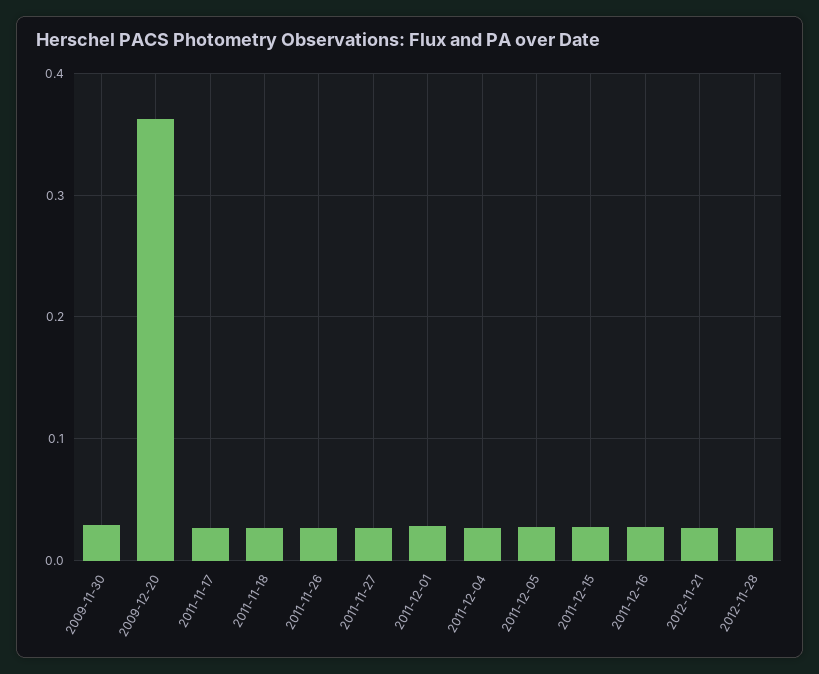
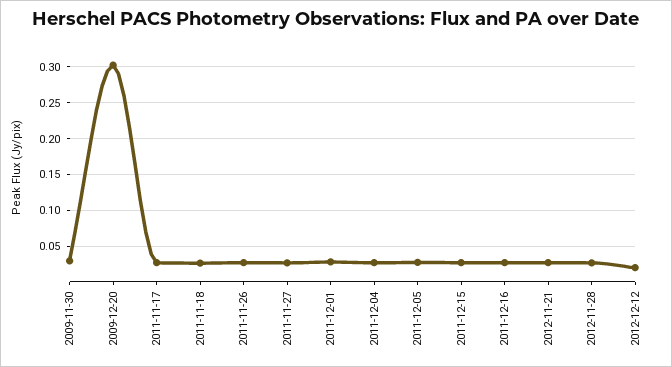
2009-12-20: 0.36 -> 0.3
2012-12-12: none -> 0.02

